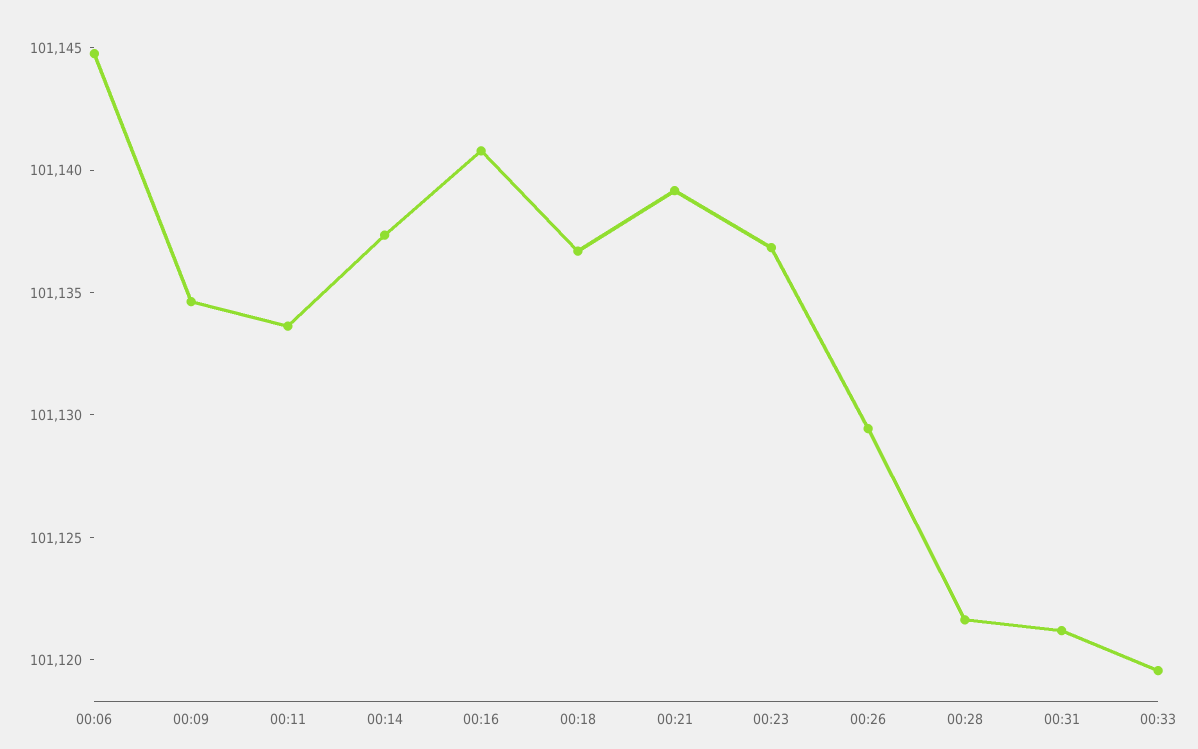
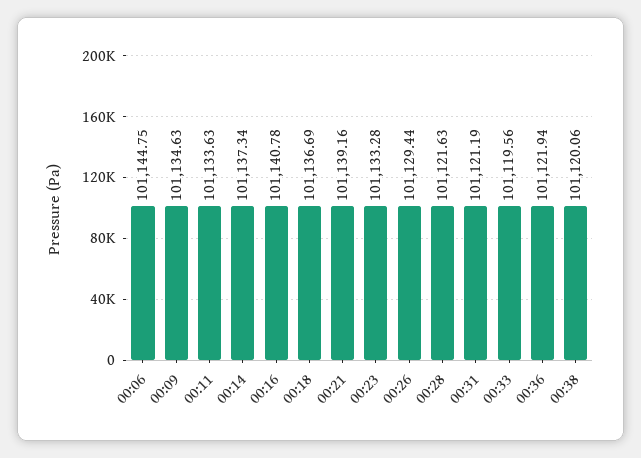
00:23: 101137 -> 101133.28
00:36: none -> 101121.94
00:38: none -> 101120.06

